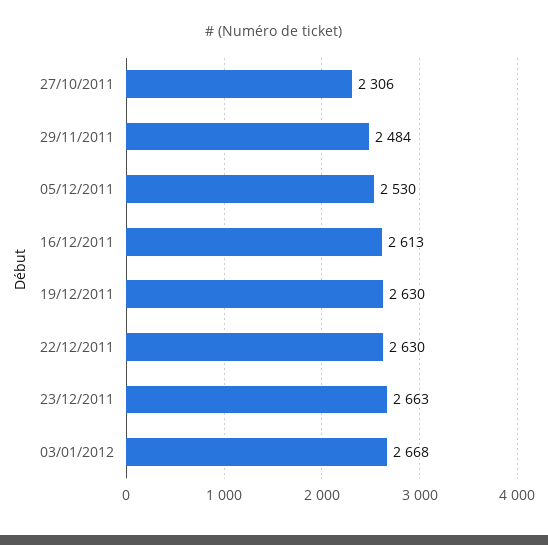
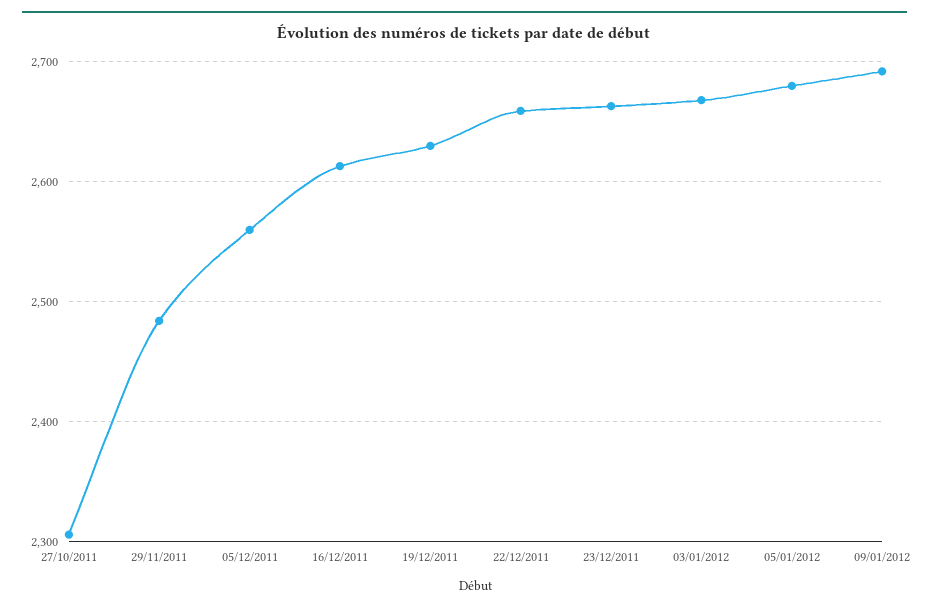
05/12/2011: 2530 -> 2560
22/12/2011: 2630 -> 2660
05/01/2012: none -> 2680
09/01/2012: none -> 2690

